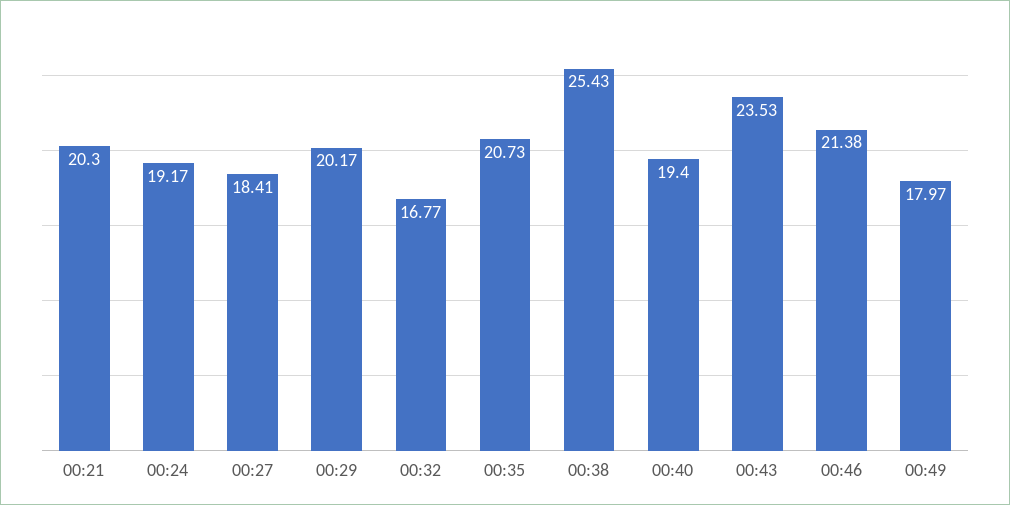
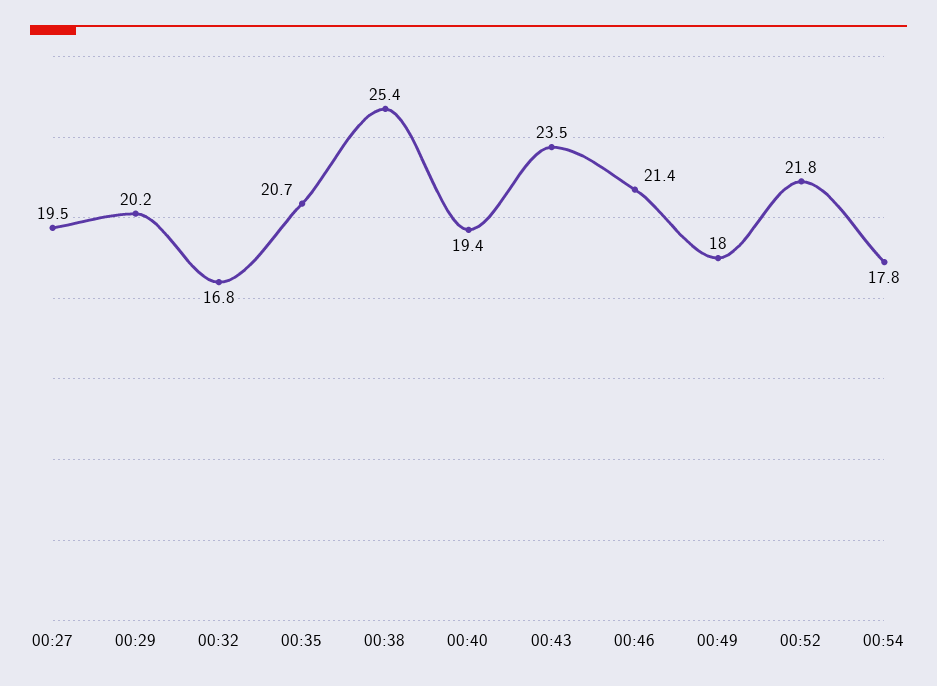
00:21: 20.3 -> none
00:24: 19.17 -> none
00:27: 18.41 -> 19.5
00:52: none -> 21.8
00:54: none -> 17.8

